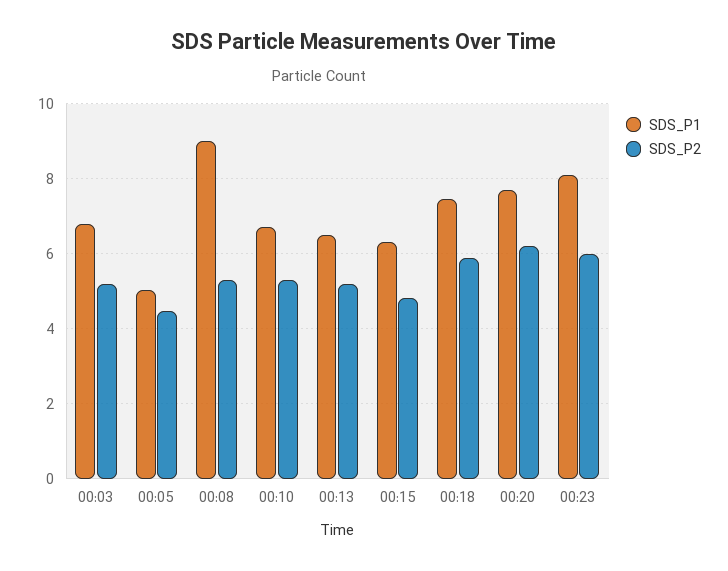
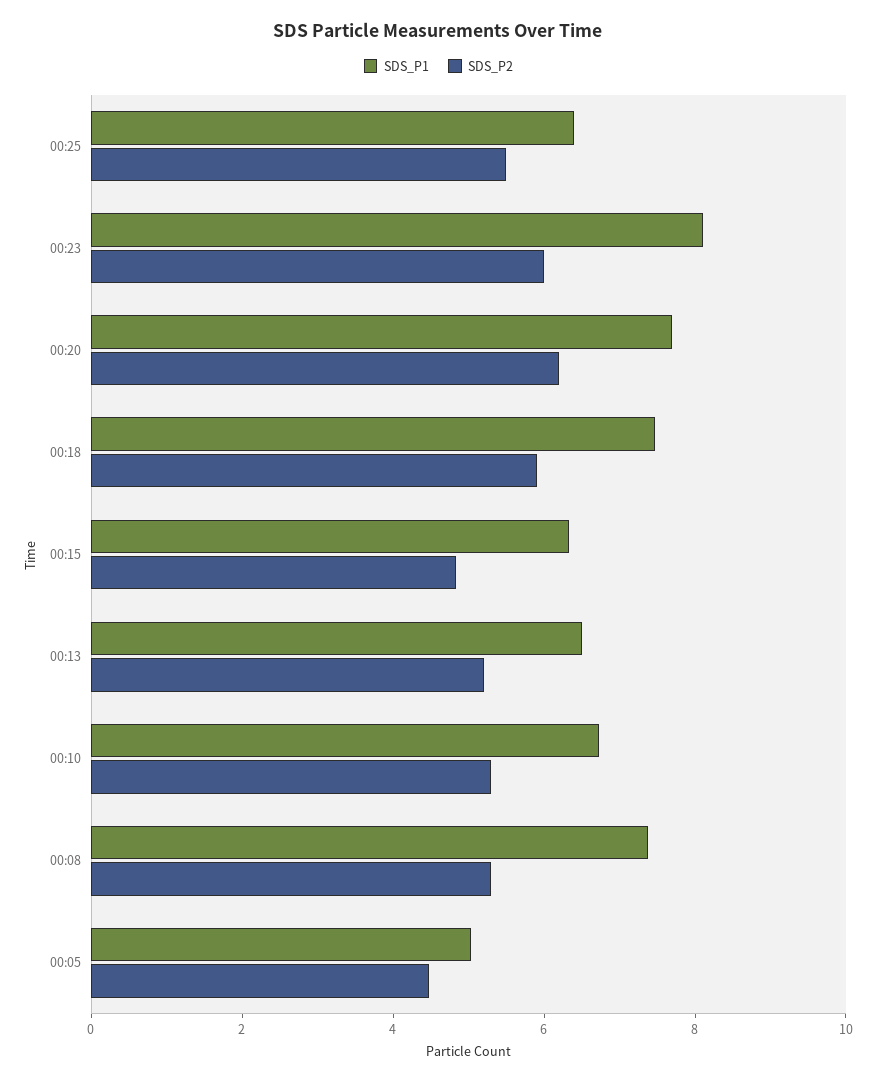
SDS_P1, 00:03: 6.8 -> none
SDS_P2, 00:03: 5.2 -> none
SDS_P1, 00:08: 9 -> 7.5
SDS_P1, 00:25: none -> 6.5
SDS_P2, 00:25: none -> 5.5

